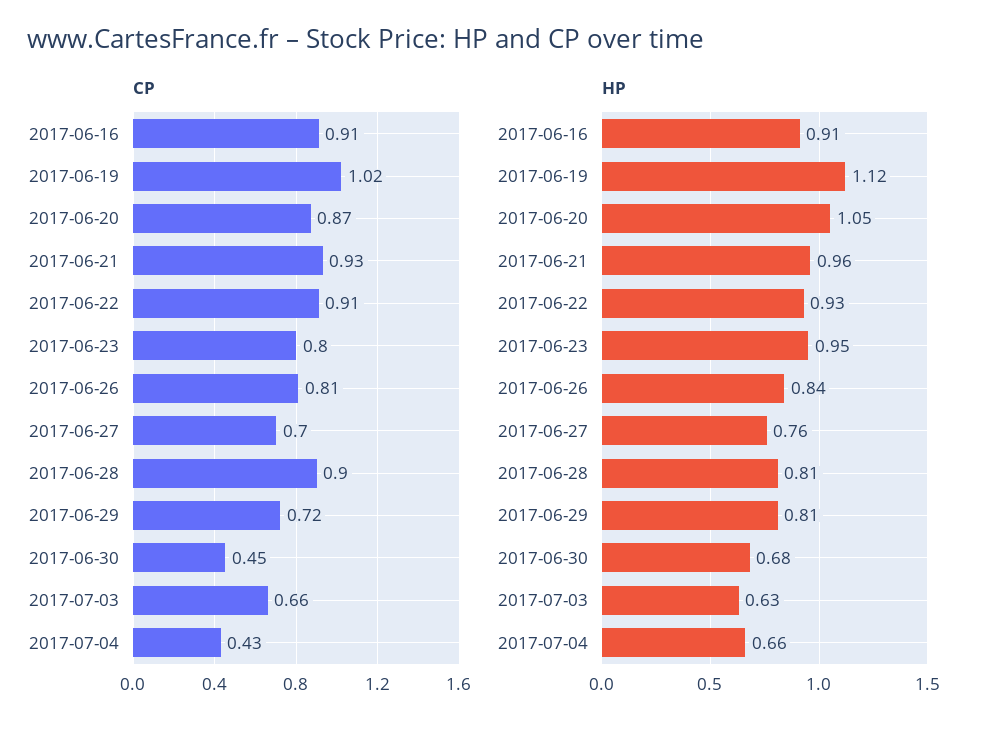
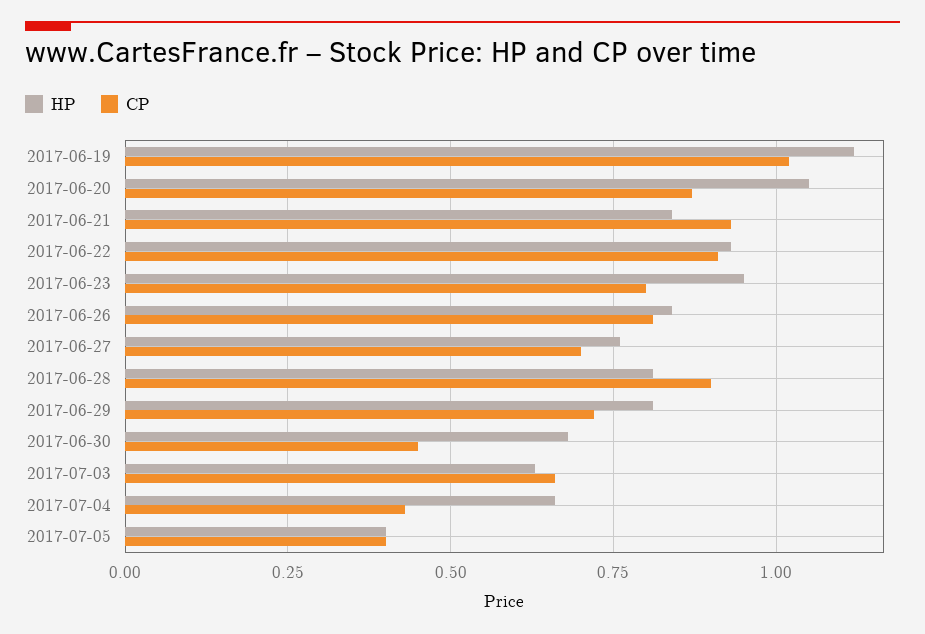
CP, 2017-06-16: 0.91 -> none
HP, 2017-06-16: 0.91 -> none
HP, 2017-06-21: 0.96 -> 0.85
HP, 2017-07-05: none -> 0.4
CP, 2017-07-05: none -> 0.4

